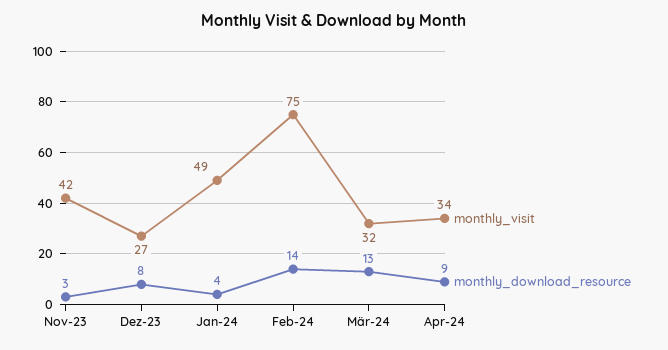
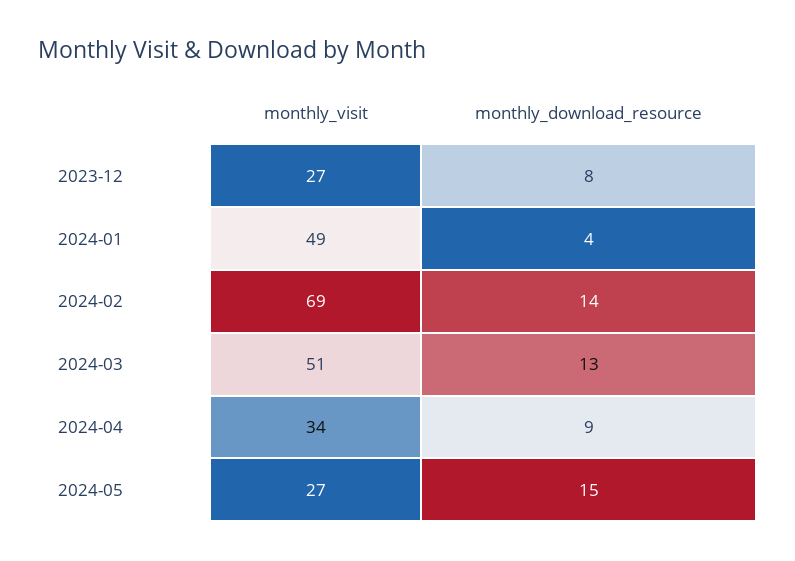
monthly_visit, Nov-23: 42 -> none
monthly_download_resource, Nov-23: 3 -> none
monthly_visit, Feb-24: 75 -> 69
monthly_visit, Mär-24: 32 -> 51
monthly_visit, 2024-05: none -> 27
monthly_download_resource, 2024-05: none -> 15

